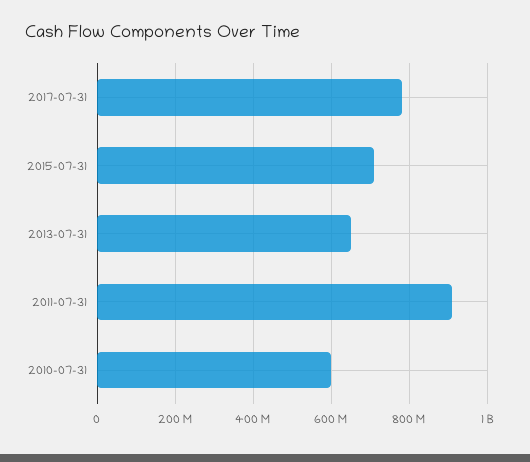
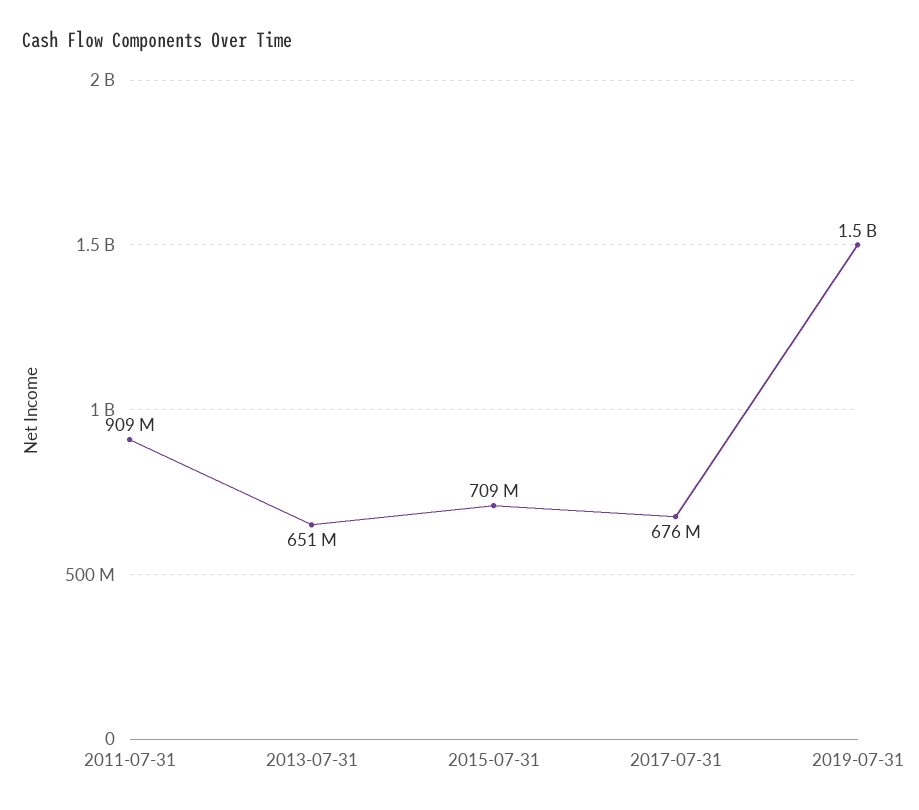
2017-07-31: 780000000 -> 676000000
2010-07-31: 600000000 -> none
2019-07-31: none -> 1500000000

